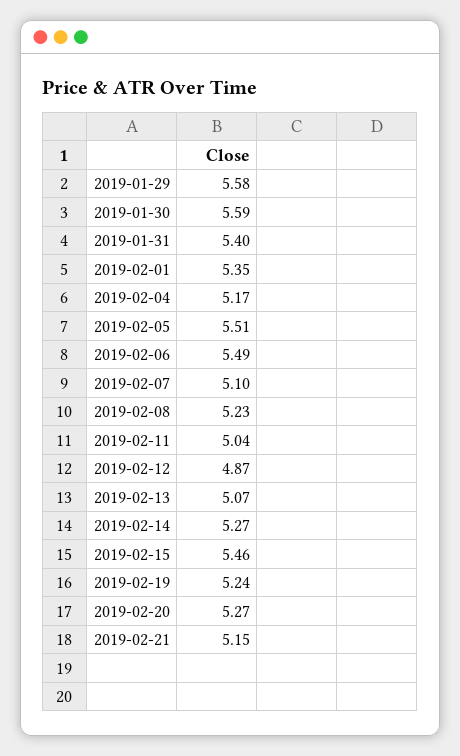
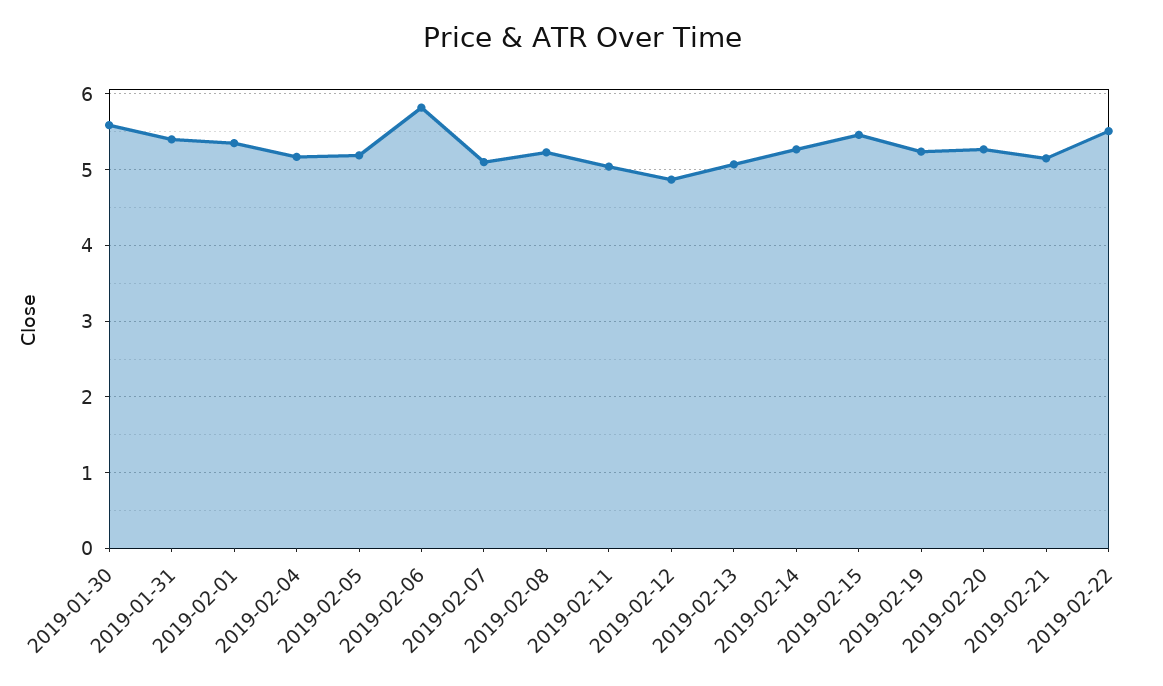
2019-01-29: 5.58 -> none
2019-02-05: 5.51 -> 5.2
2019-02-06: 5.49 -> 5.8
2019-02-22: none -> 5.5

